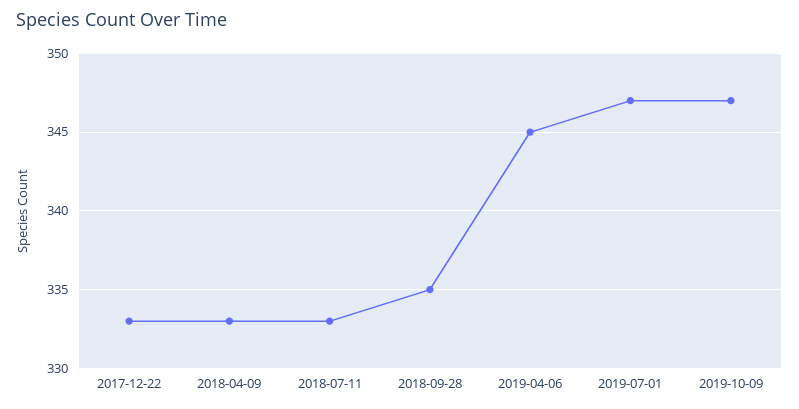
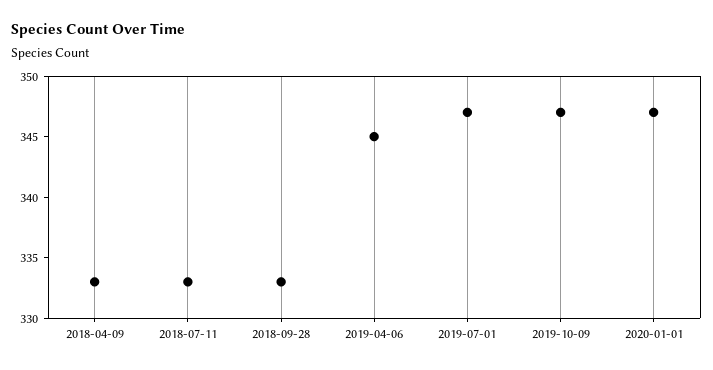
2017-12-22: 333 -> none
2018-09-28: 335 -> 333
2020-01-01: none -> 347

